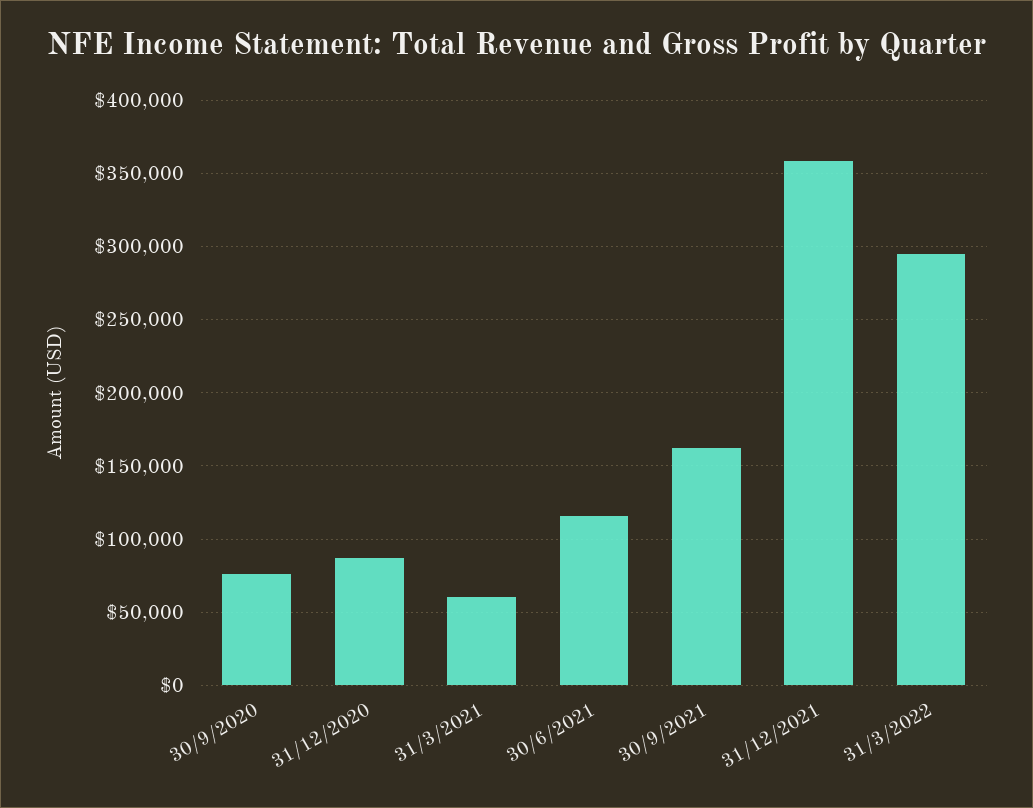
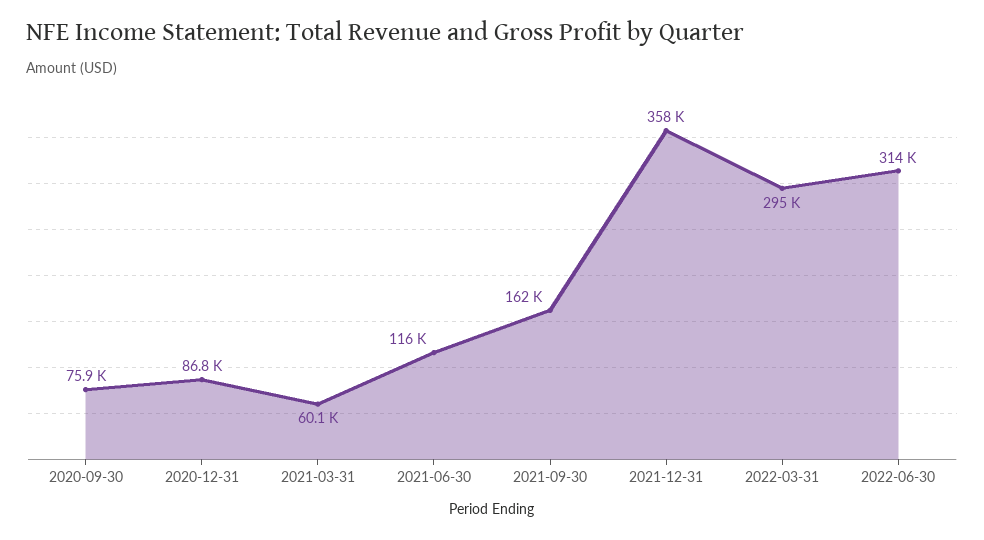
2022-06-30: none -> 314000

